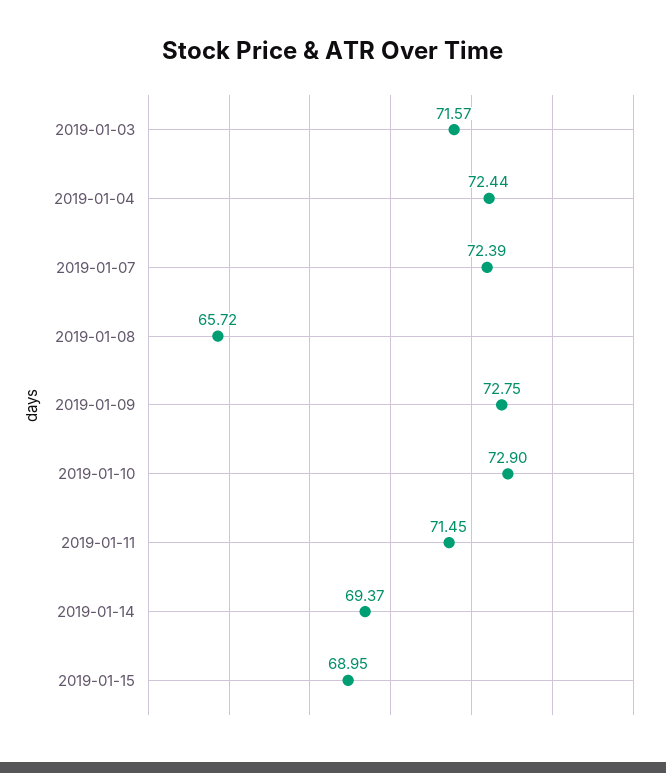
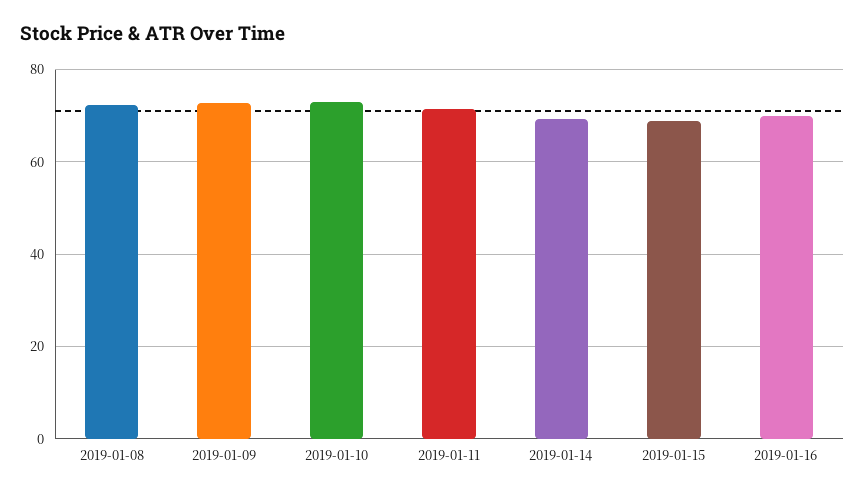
2019-01-03: 71.57 -> none
2019-01-04: 72.44 -> none
2019-01-07: 72.39 -> none
2019-01-08: 65.72 -> 72
2019-01-16: none -> 70

